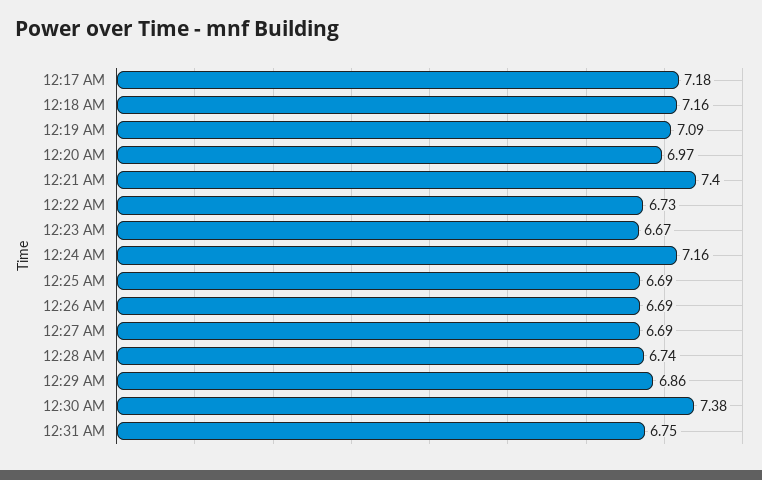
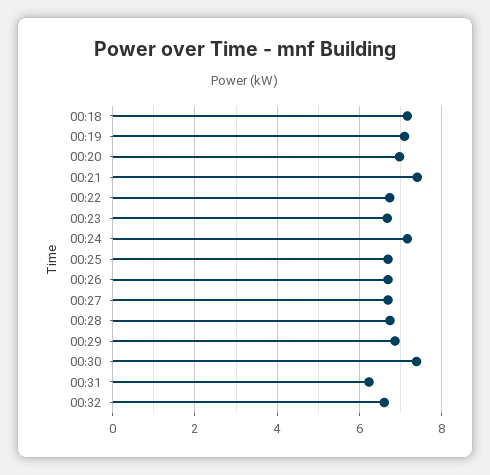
12:17 AM: 7.18 -> none
12:31 AM: 6.75 -> 6.2
00:32: none -> 6.6

